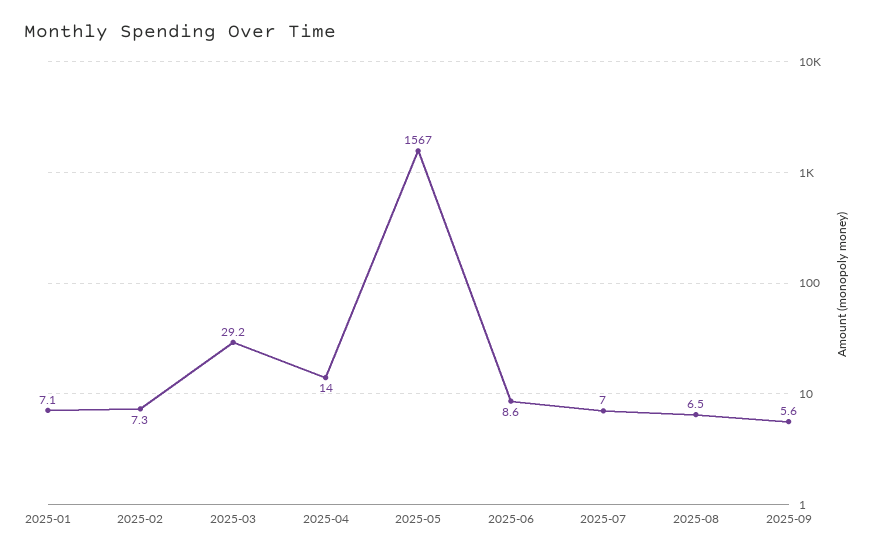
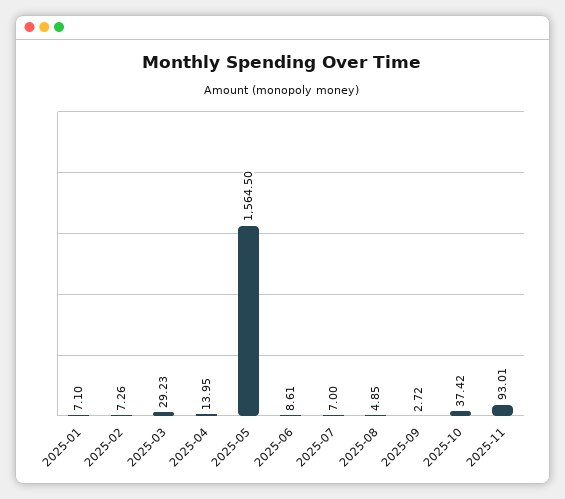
2025-05: 1567 -> 1564.5
2025-08: 6.5 -> 4.85
2025-09: 5.6 -> 2.72
2025-10: none -> 37.42
2025-11: none -> 93.01

